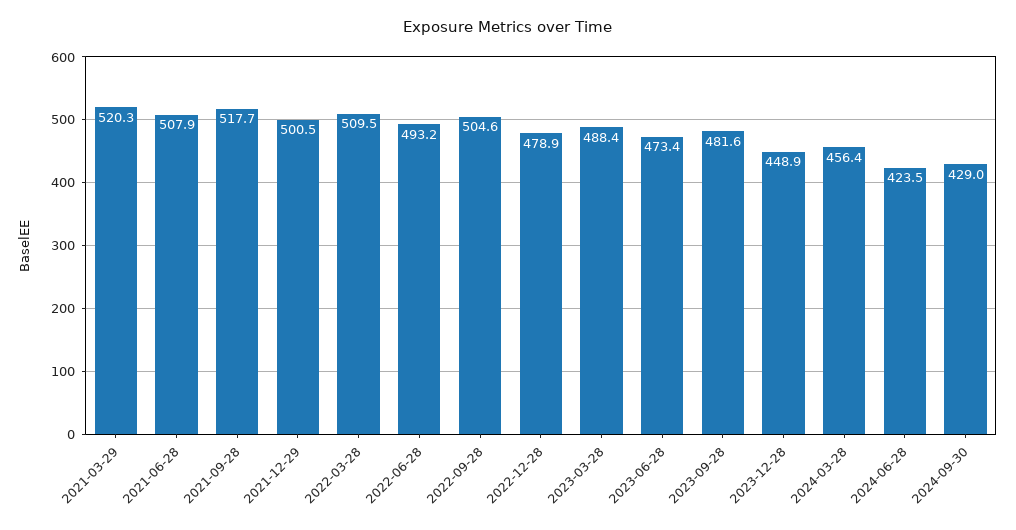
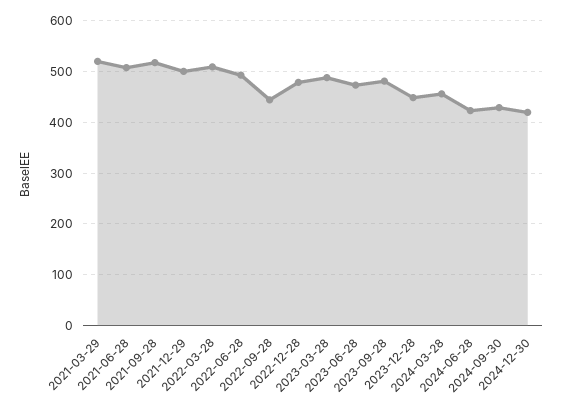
2022-09-28: 504.6 -> 440
2024-12-30: none -> 420

